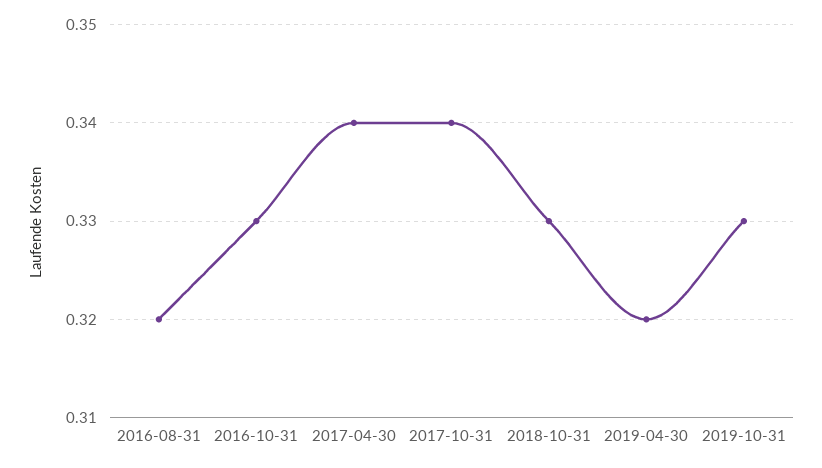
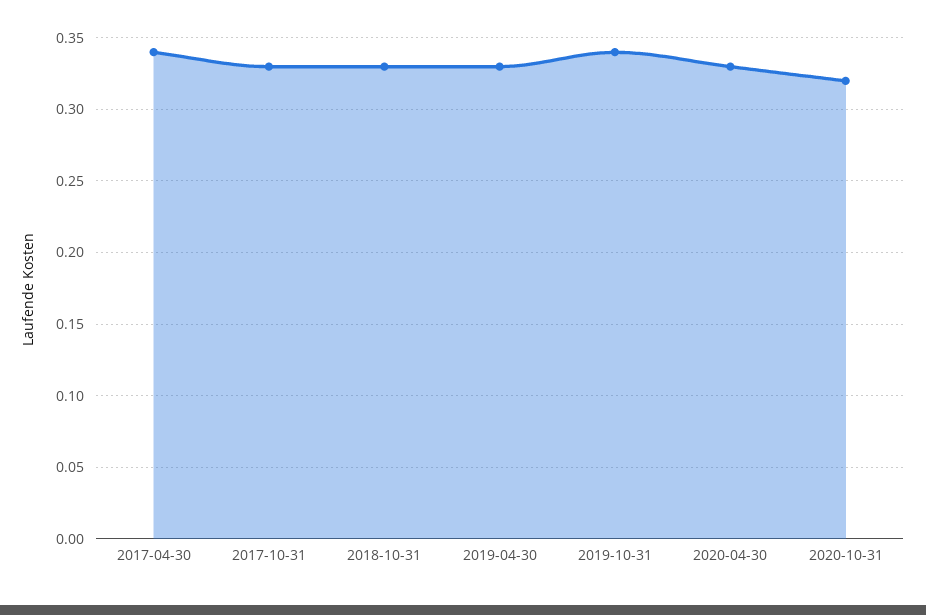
2016-08-31: 0.32 -> none
2016-10-31: 0.33 -> none
2017-10-31: 0.34 -> 0.33
2019-04-30: 0.32 -> 0.33
2019-10-31: 0.33 -> 0.34
2020-04-30: none -> 0.33
2020-10-31: none -> 0.32

